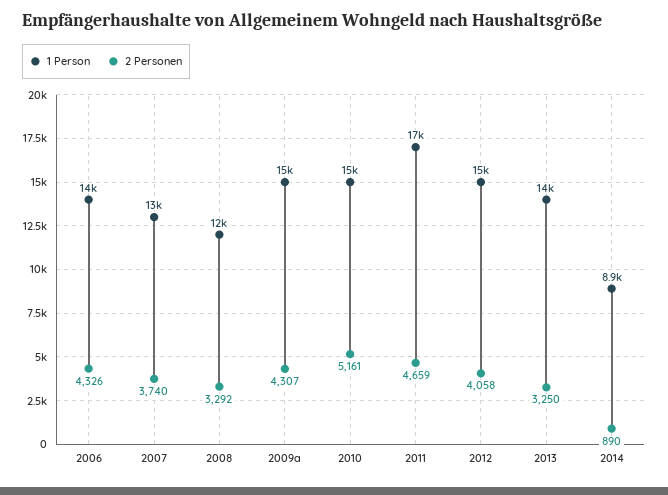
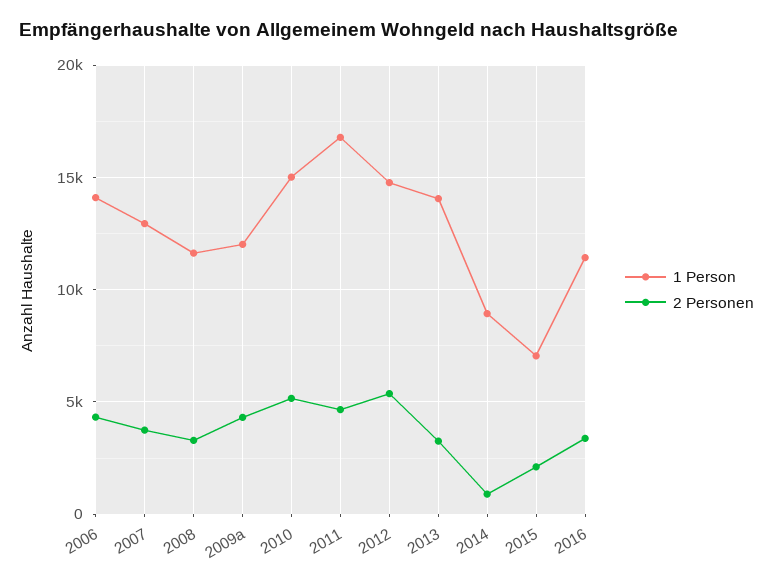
1 Person, 2009a: 15000 -> 12000
2 Personen, 2012: 4058 -> 5500
1 Person, 2015: none -> 7000
2 Personen, 2015: none -> 2000
1 Person, 2016: none -> 11500
2 Personen, 2016: none -> 3500

